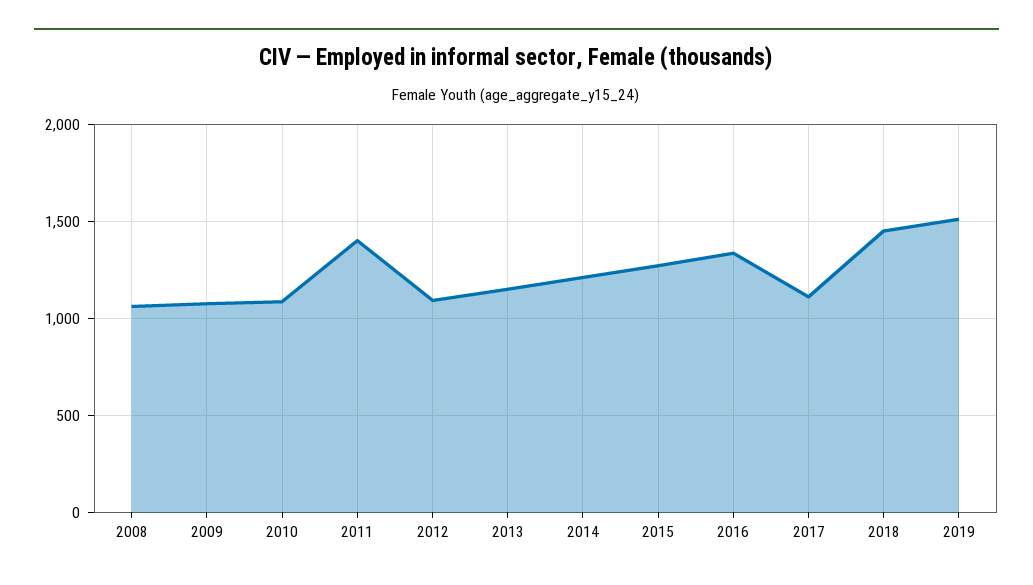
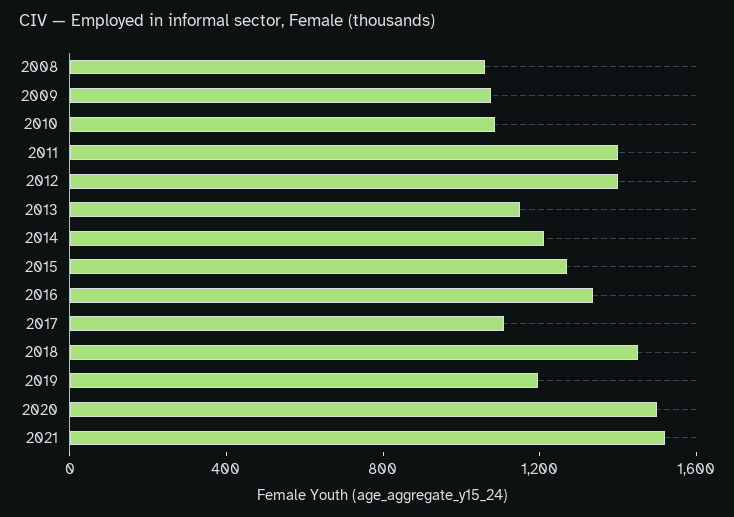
2012: 1100 -> 1400
2019: 1500 -> 1200
2020: none -> 1500
2021: none -> 1500

